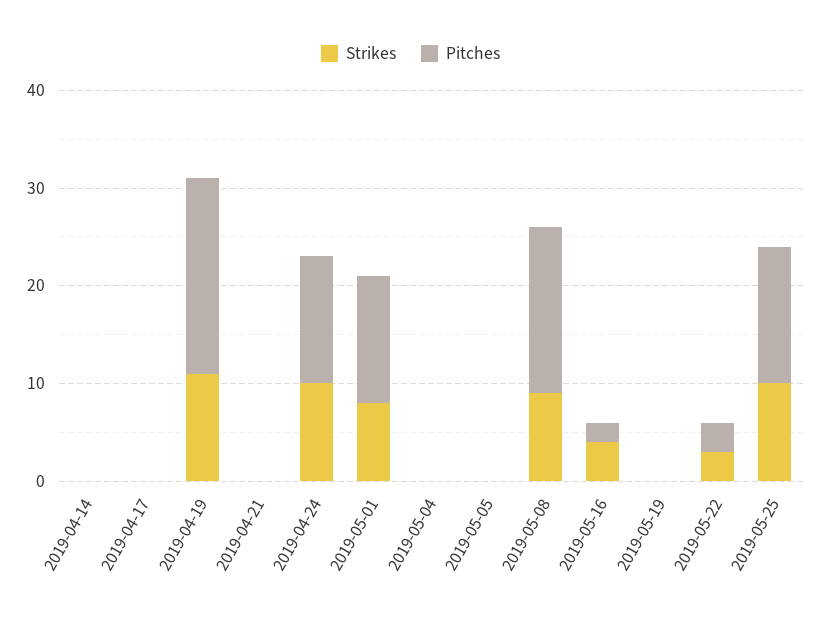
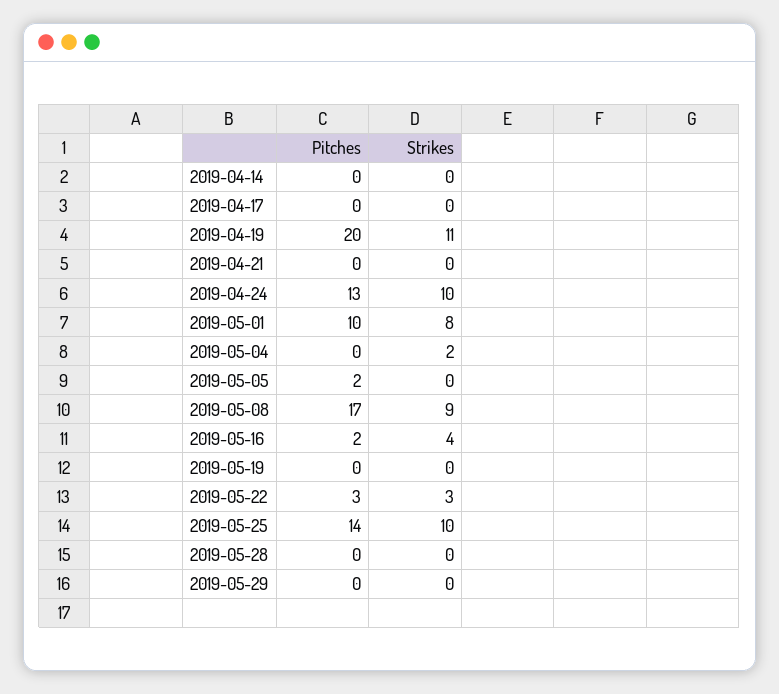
Pitches, 2019-05-01: 13 -> 10
Strikes, 2019-05-04: 0 -> 2
Pitches, 2019-05-05: 0 -> 2
Pitches, 2019-05-28: none -> 0
Strikes, 2019-05-28: none -> 0
Pitches, 2019-05-29: none -> 0
Strikes, 2019-05-29: none -> 0

